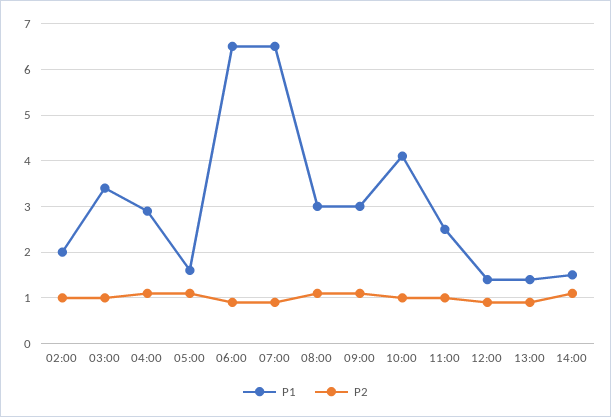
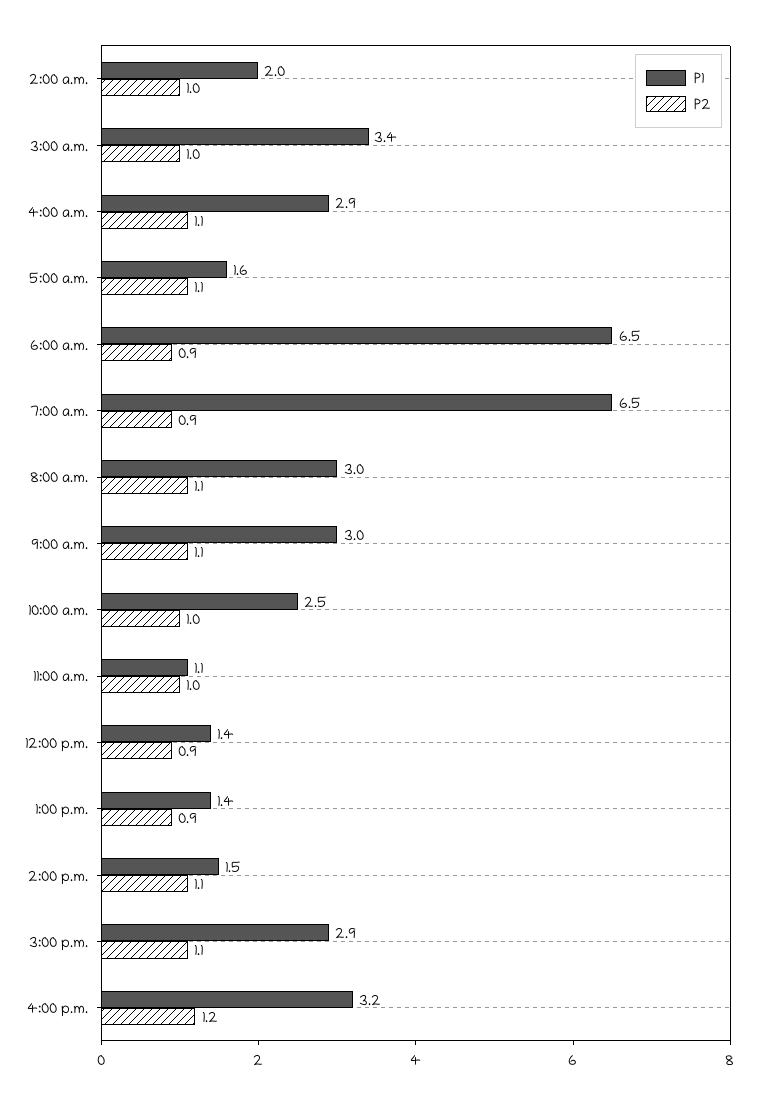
P1, 10:00: 4 -> 2.5
P1, 11:00: 2.5 -> 1.1
P1, 3:00 p.m.: none -> 2.9
P2, 3:00 p.m.: none -> 1.1
P1, 4:00 p.m.: none -> 3.2
P2, 4:00 p.m.: none -> 1.2

